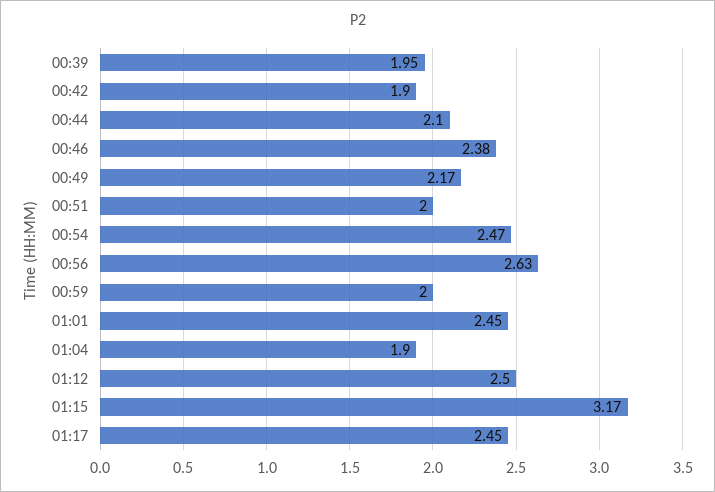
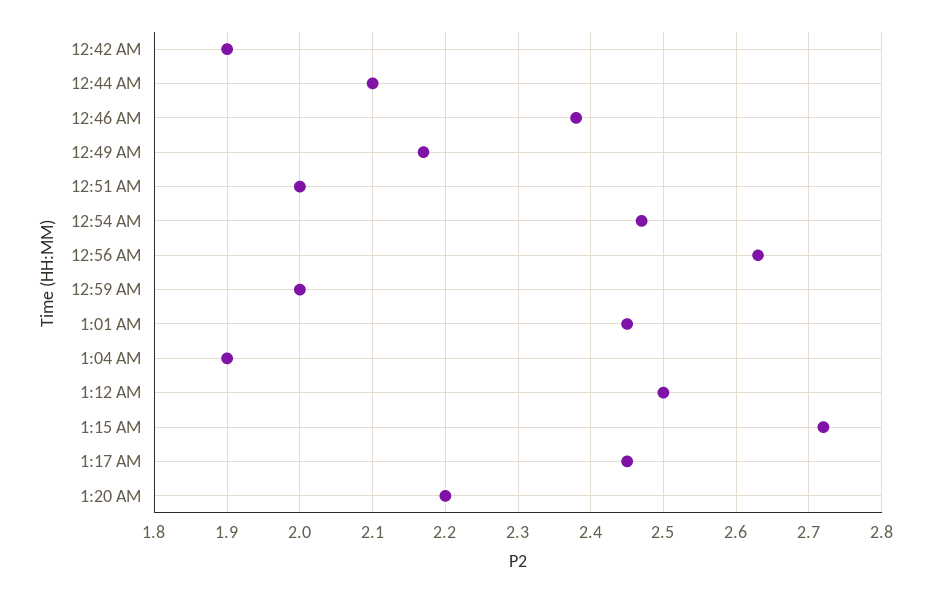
00:39: 1.95 -> none
01:15: 3.17 -> 2.72
1:20 AM: none -> 2.2

